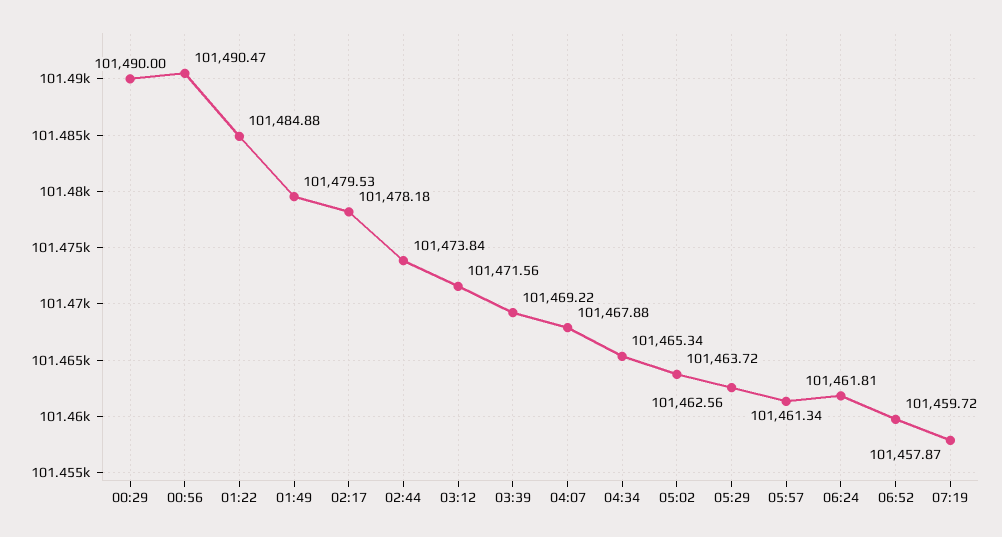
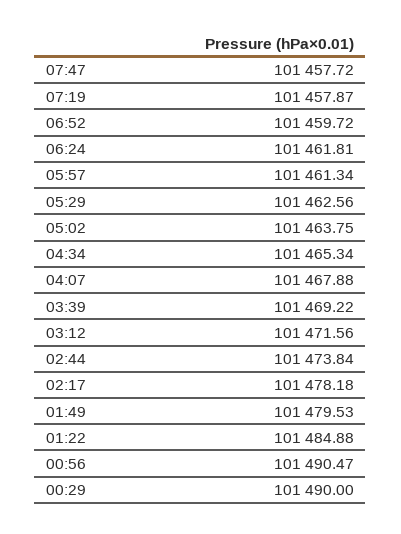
05:02: 101463.72 -> 101463.75
07:47: none -> 101457.72

